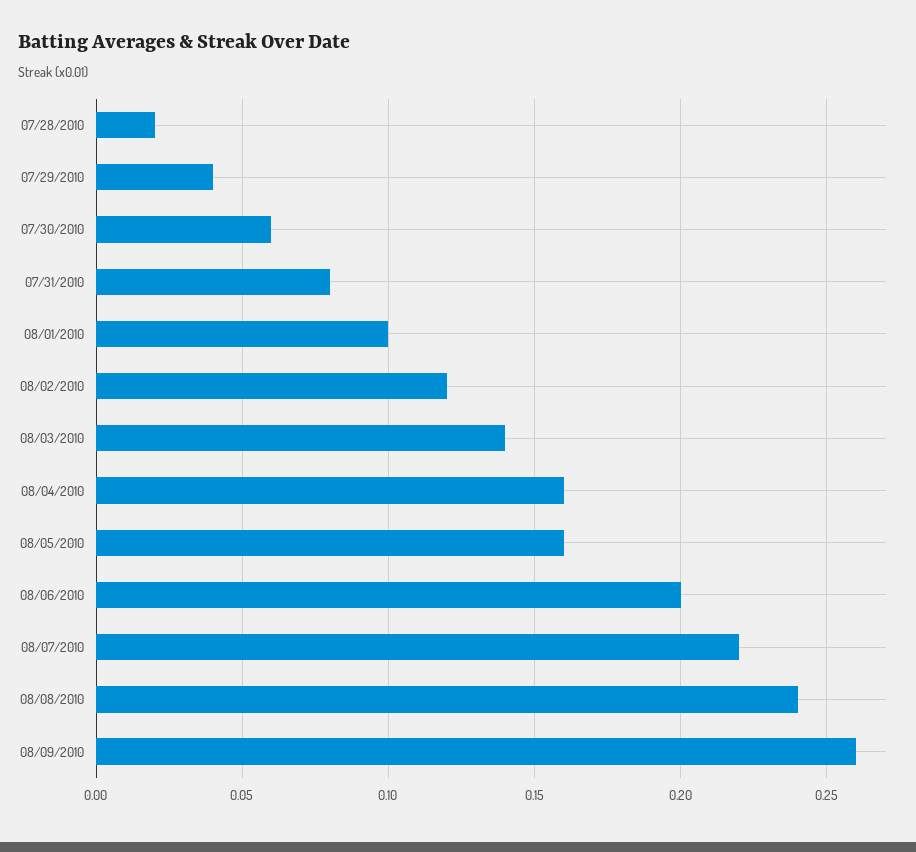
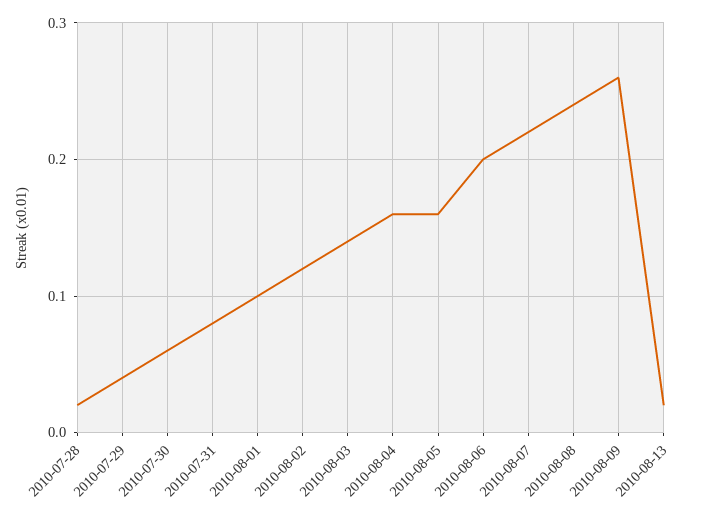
2010-08-13: none -> 0.02

